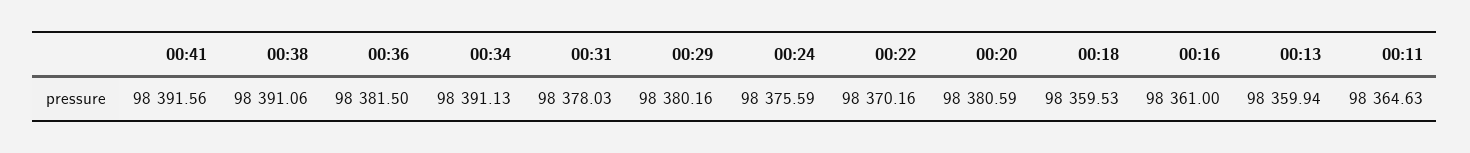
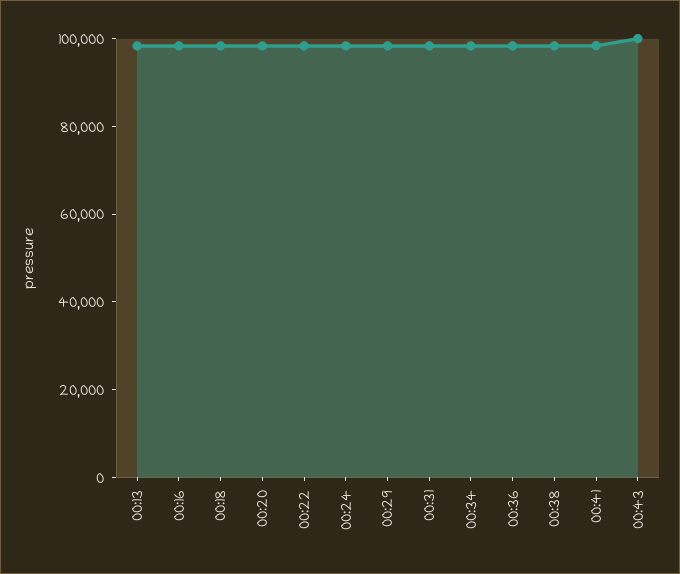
00:11: 98364.63 -> none
00:43: none -> 100000

